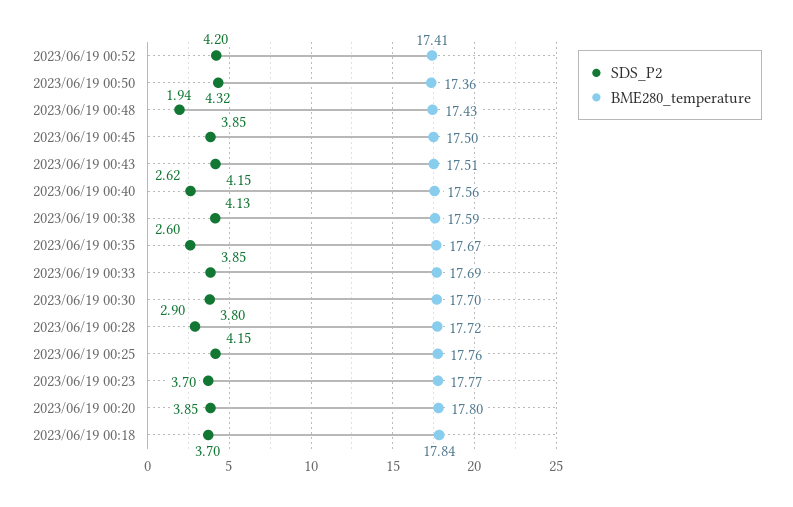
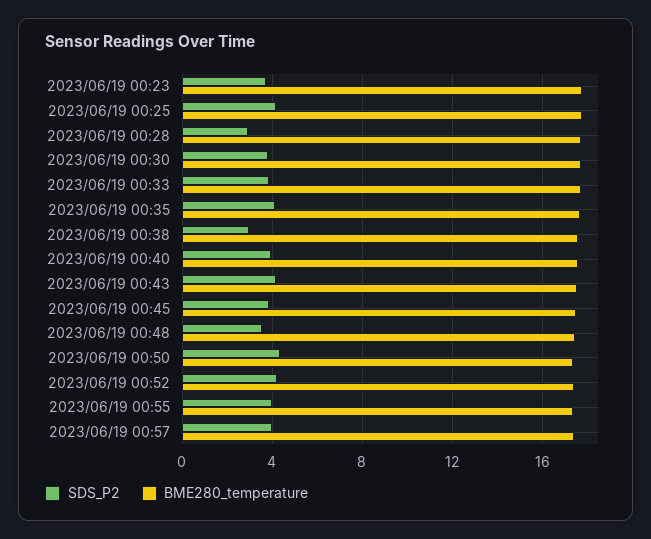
SDS_P2, 2023/06/19 00:48: 1.94 -> 3.5
SDS_P2, 2023/06/19 00:40: 2.62 -> 4
SDS_P2, 2023/06/19 00:38: 4.13 -> 3
SDS_P2, 2023/06/19 00:35: 2.6 -> 4
SDS_P2, 2023/06/19 00:20: 3.85 -> none
BME280_temperature, 2023/06/19 00:20: 17.8 -> none
SDS_P2, 2023/06/19 00:18: 3.7 -> none
BME280_temperature, 2023/06/19 00:18: 17.84 -> none
SDS_P2, 2023/06/19 00:55: none -> 4
BME280_temperature, 2023/06/19 00:55: none -> 17.5
SDS_P2, 2023/06/19 00:57: none -> 4
BME280_temperature, 2023/06/19 00:57: none -> 17.5

